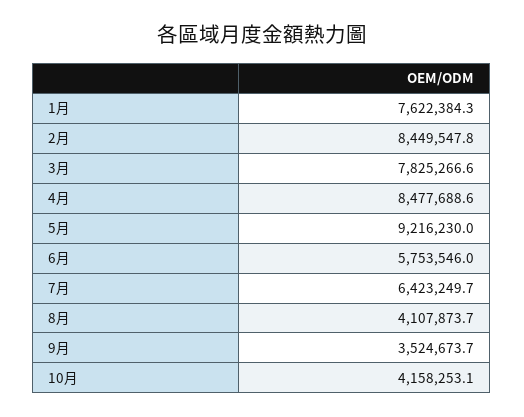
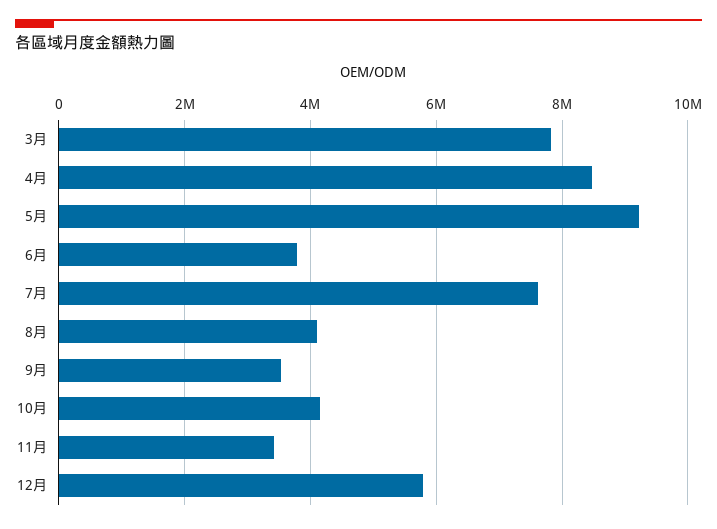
1月: 7622384.3 -> none
2月: 8449547.8 -> none
6月: 5753546 -> 3800000
7月: 6423249.7 -> 7600000
11月: none -> 3400000
12月: none -> 5800000

